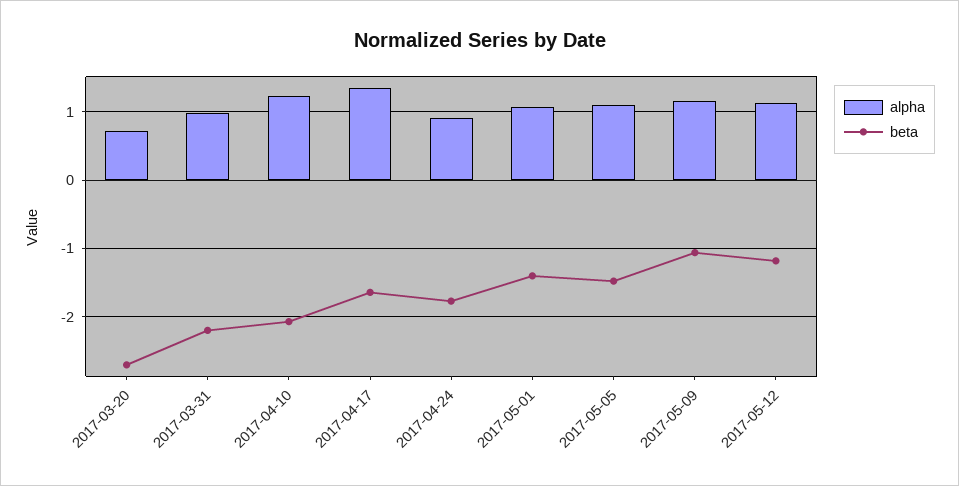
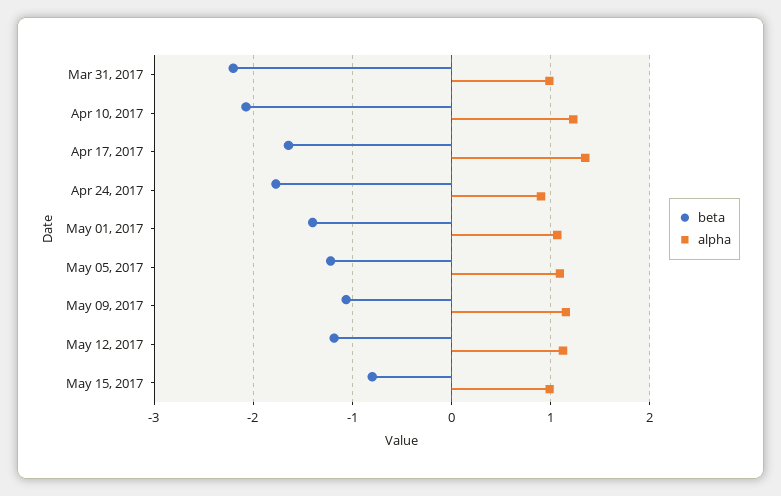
alpha, 2017-03-20: 0.7 -> none
beta, 2017-03-20: -2.7 -> none
beta, 2017-05-05: -1.5 -> -1.2
beta, May 15, 2017: none -> -0.8
alpha, May 15, 2017: none -> 1

